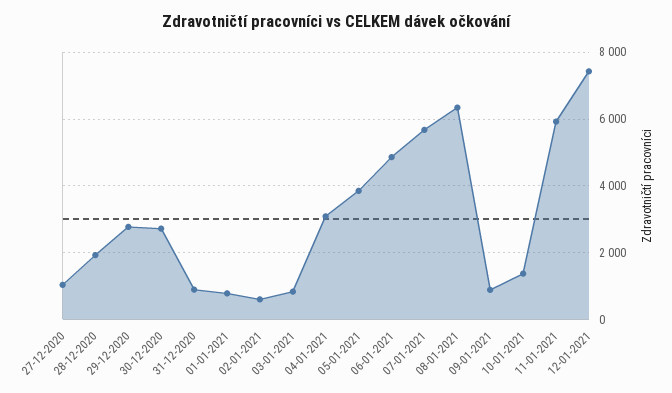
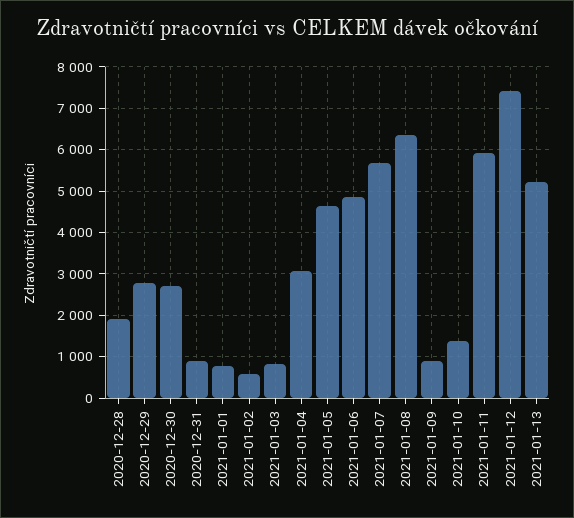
27-12-2020: 1000 -> none
05-01-2021: 3800 -> 4600
2021-01-13: none -> 5200

